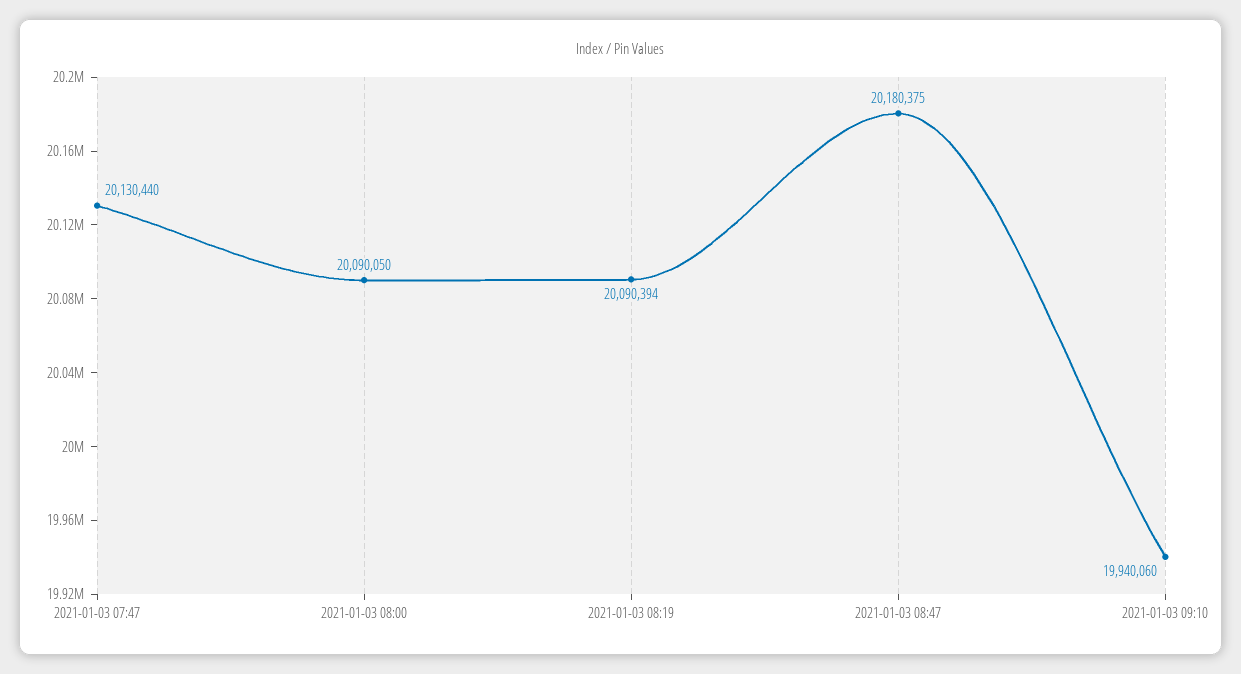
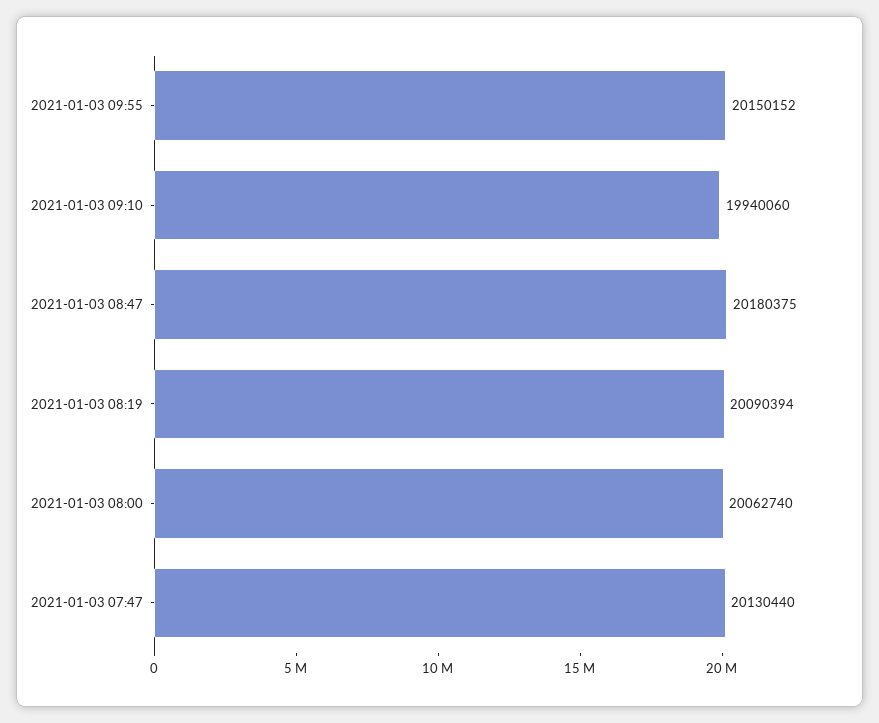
2021-01-03 08:00: 20090050 -> 20062740
2021-01-03 09:55: none -> 20150152

